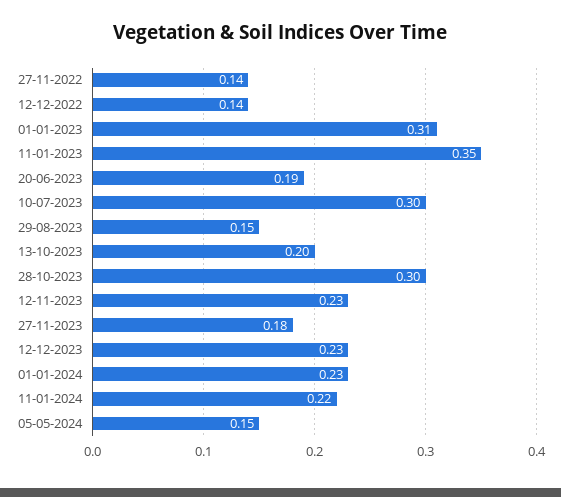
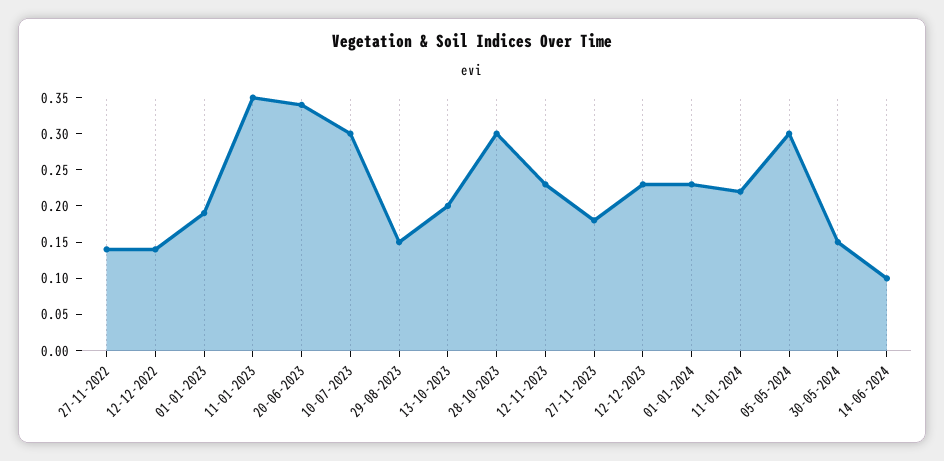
01-01-2023: 0.31 -> 0.2
20-06-2023: 0.19 -> 0.35
05-05-2024: 0.15 -> 0.3
30-05-2024: none -> 0.15
14-06-2024: none -> 0.1

